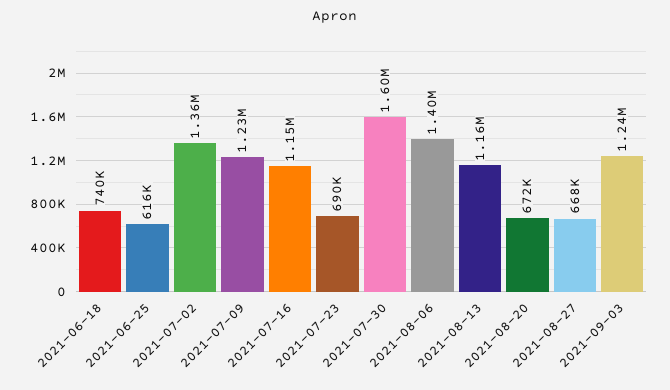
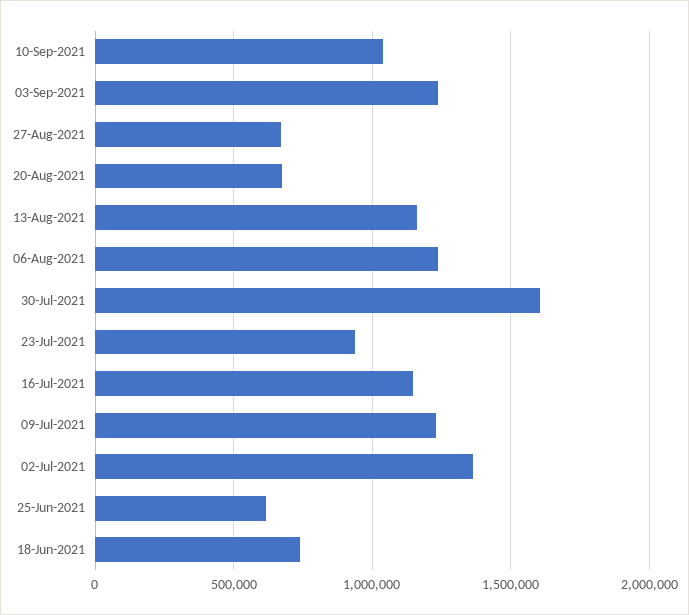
2021-07-23: 690000 -> 950000
2021-08-06: 1400000 -> 1250000
10-Sep-2021: none -> 1050000

